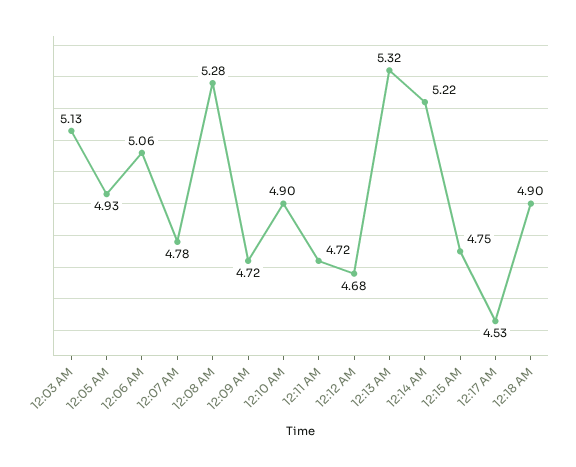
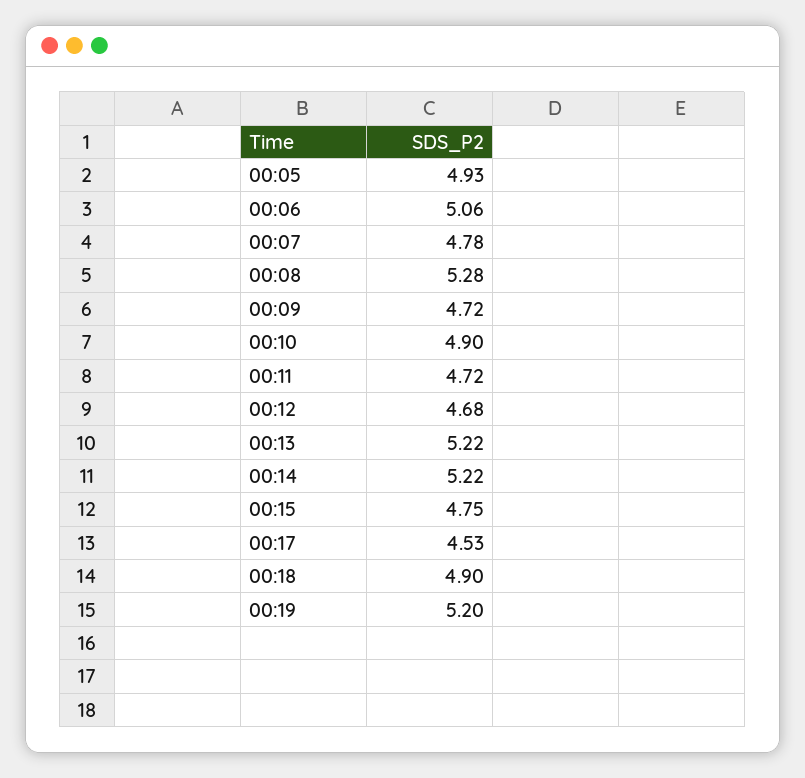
12:03 AM: 5.13 -> none
12:13 AM: 5.32 -> 5.22
00:19: none -> 5.2

